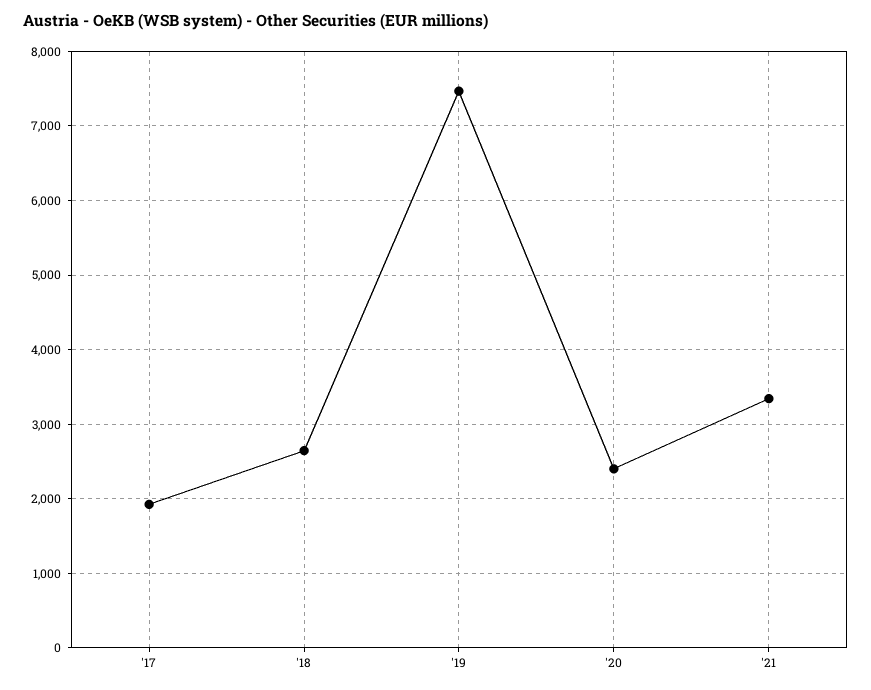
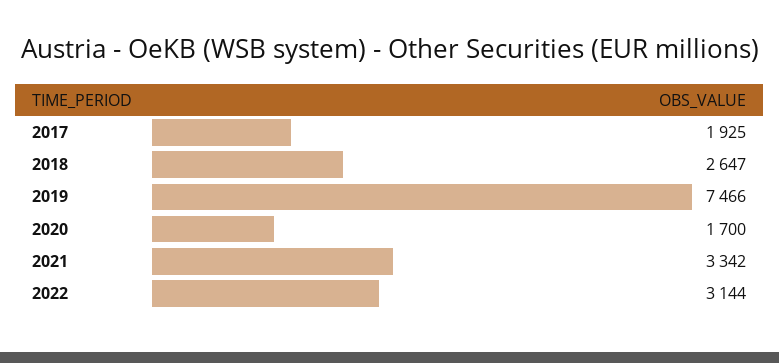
'20: 2400 -> 1700
2022: none -> 3144

